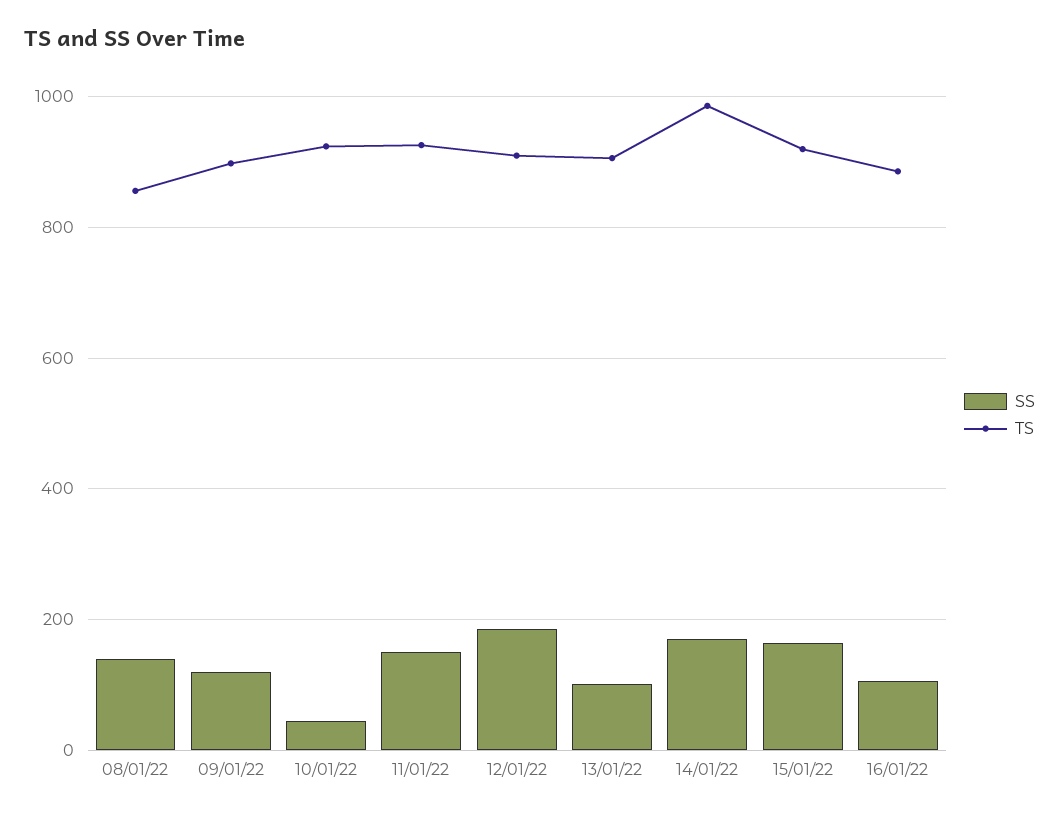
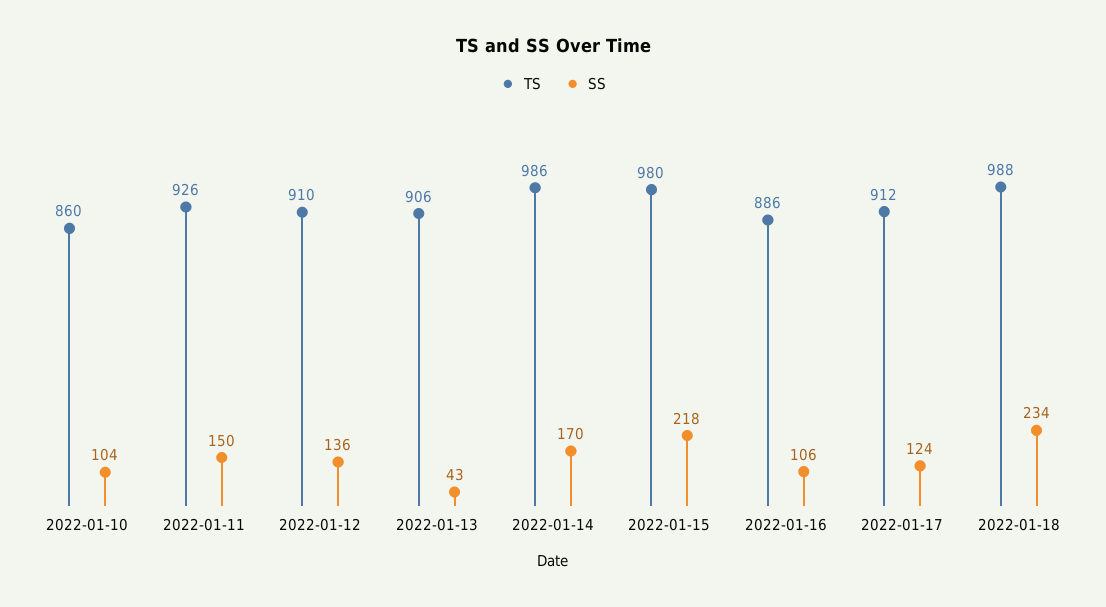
SS, 08/01/22: 140 -> none
TS, 08/01/22: 860 -> none
SS, 09/01/22: 120 -> none
TS, 09/01/22: 900 -> none
SS, 10/01/22: 40 -> 104
TS, 10/01/22: 920 -> 860
SS, 12/01/22: 180 -> 136
SS, 13/01/22: 100 -> 43
SS, 15/01/22: 160 -> 218
TS, 15/01/22: 920 -> 980
TS, 2022-01-17: none -> 912
SS, 2022-01-17: none -> 124
TS, 2022-01-18: none -> 988
SS, 2022-01-18: none -> 234

